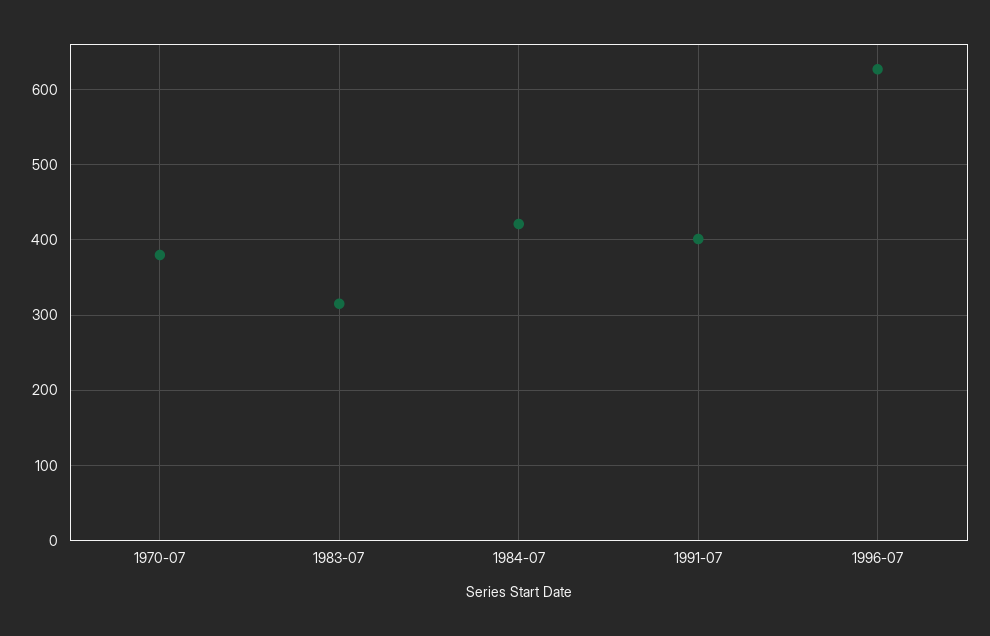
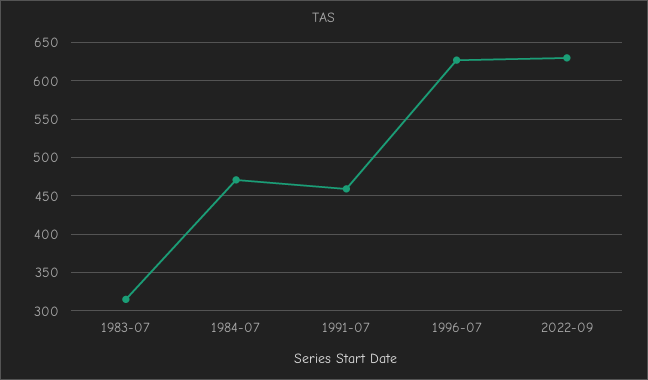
1970-07: 380 -> none
1984-07: 420 -> 470
1991-07: 400 -> 460
2022-09: none -> 630

